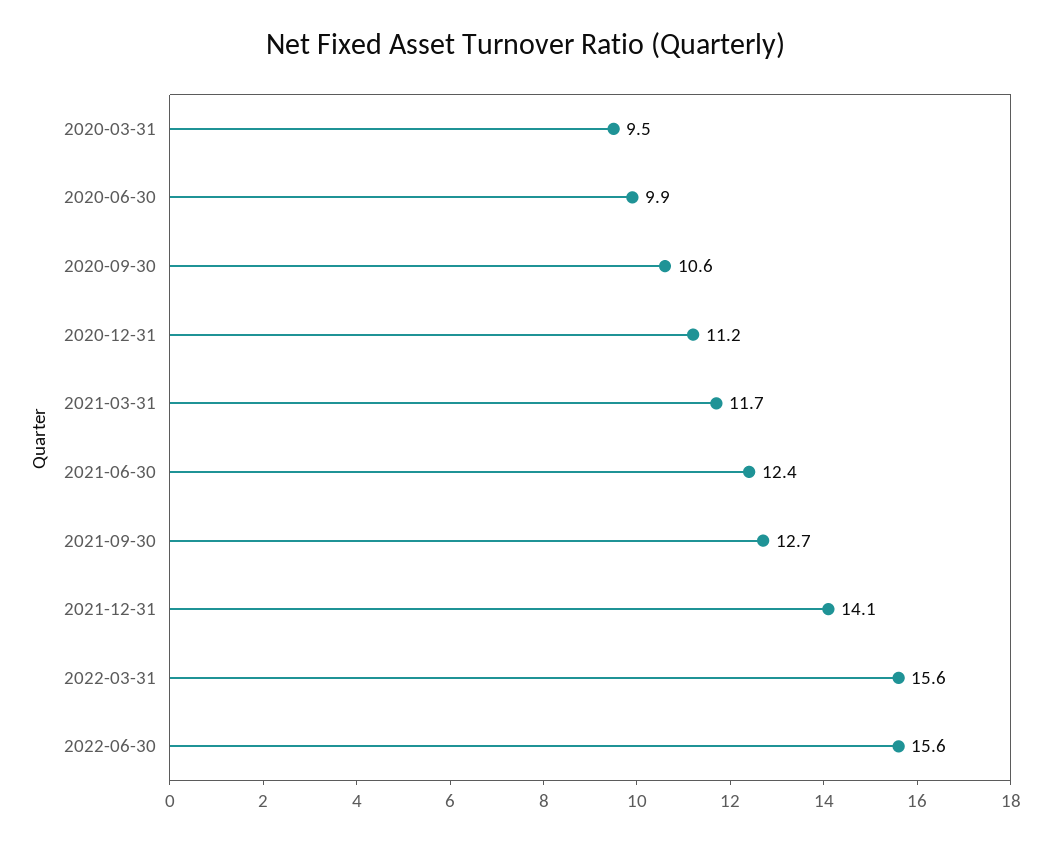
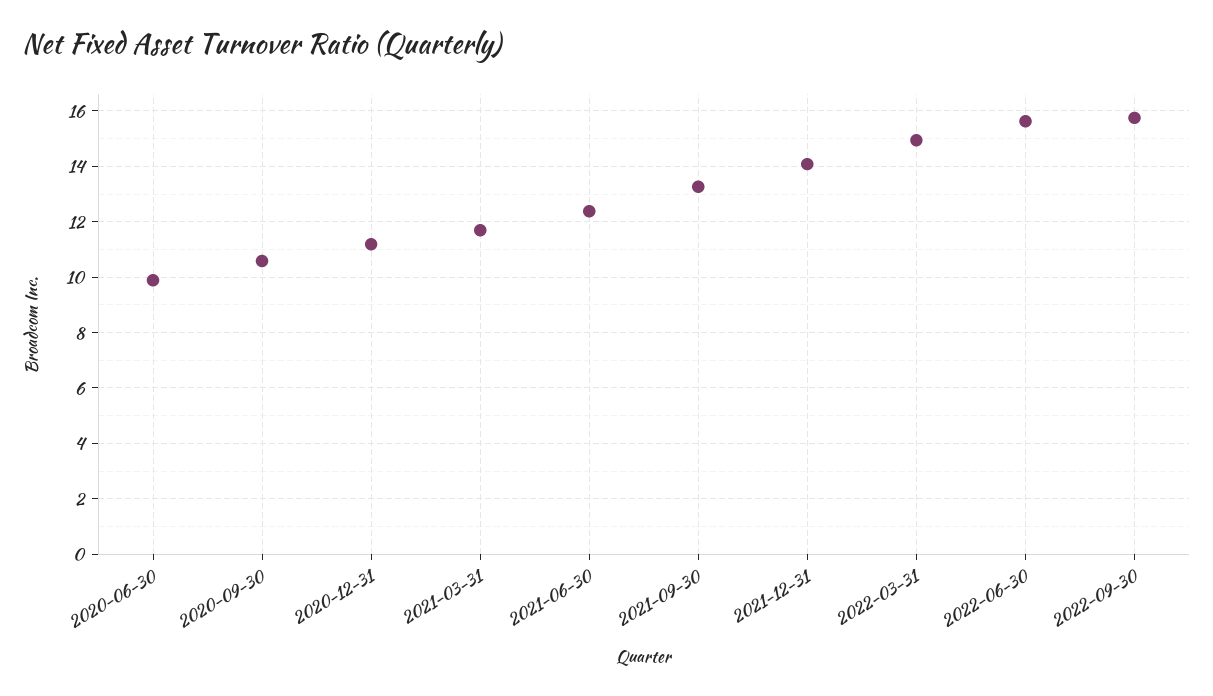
2020-03-31: 9.5 -> none
2021-09-30: 12.7 -> 13.25
2022-03-31: 15.6 -> 15
2022-09-30: none -> 15.75

